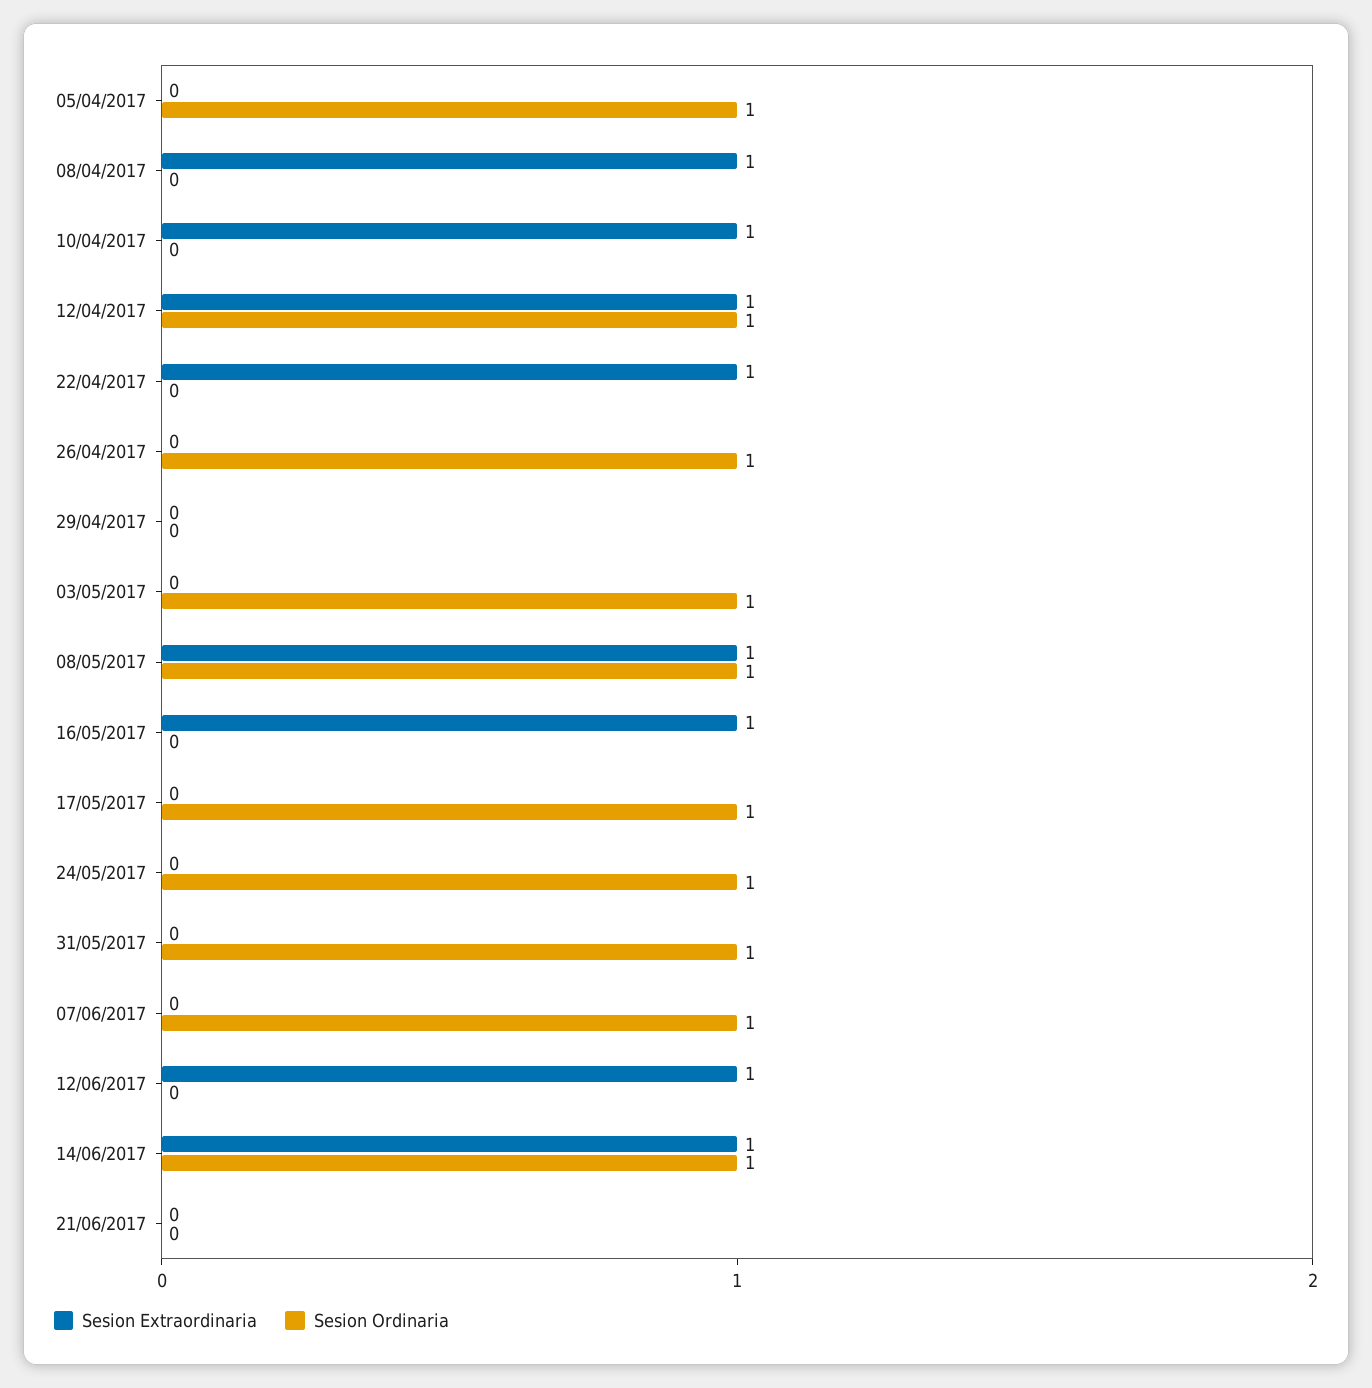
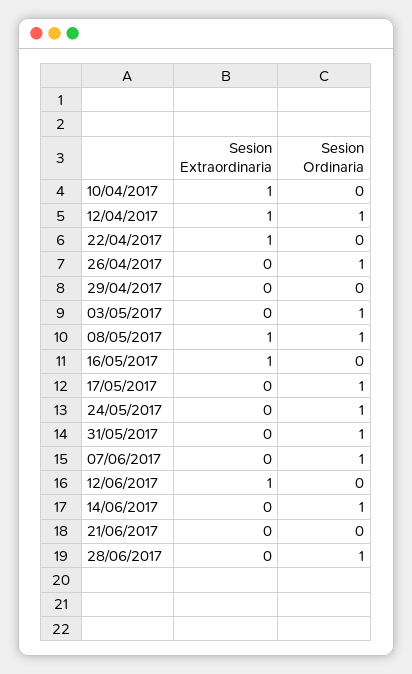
Sesion Extraordinaria, 05/04/2017: 0 -> none
Sesion Ordinaria, 05/04/2017: 1 -> none
Sesion Extraordinaria, 08/04/2017: 1 -> none
Sesion Ordinaria, 08/04/2017: 0 -> none
Sesion Extraordinaria, 14/06/2017: 1 -> 0
Sesion Extraordinaria, 28/06/2017: none -> 0
Sesion Ordinaria, 28/06/2017: none -> 1

